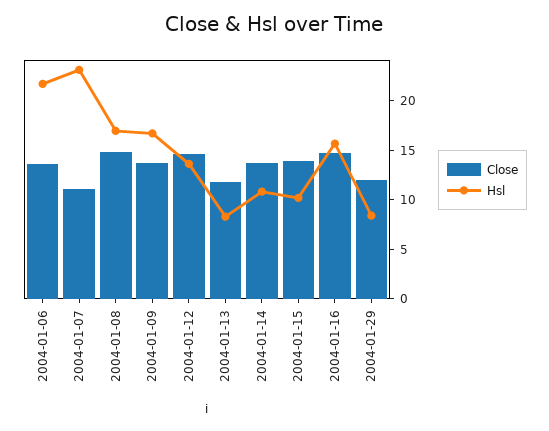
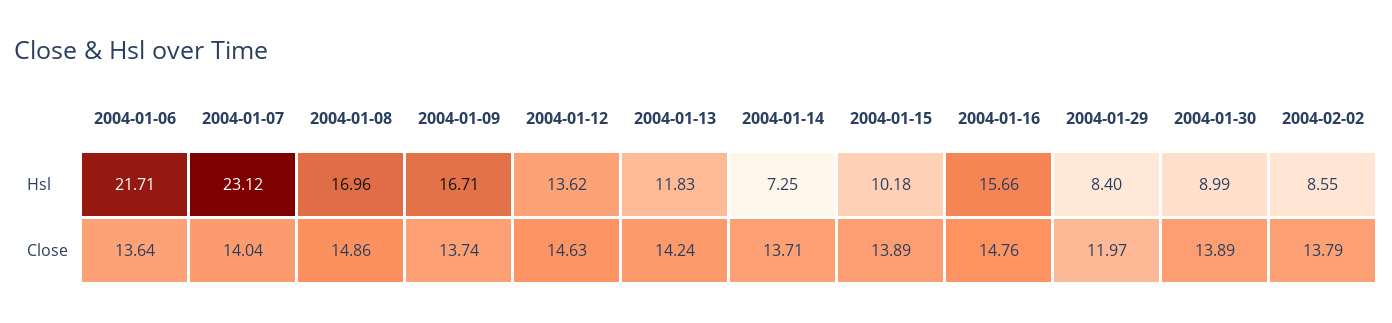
Close, 2004-01-07: 11 -> 14.04
Close, 2004-01-13: 12 -> 14.24
Hsl, 2004-01-13: 8 -> 11.83
Hsl, 2004-01-14: 11 -> 7.25
Hsl, 2004-01-30: none -> 8.99
Hsl, 2004-02-02: none -> 8.55
Close, 2004-01-30: none -> 13.89
Close, 2004-02-02: none -> 13.79

